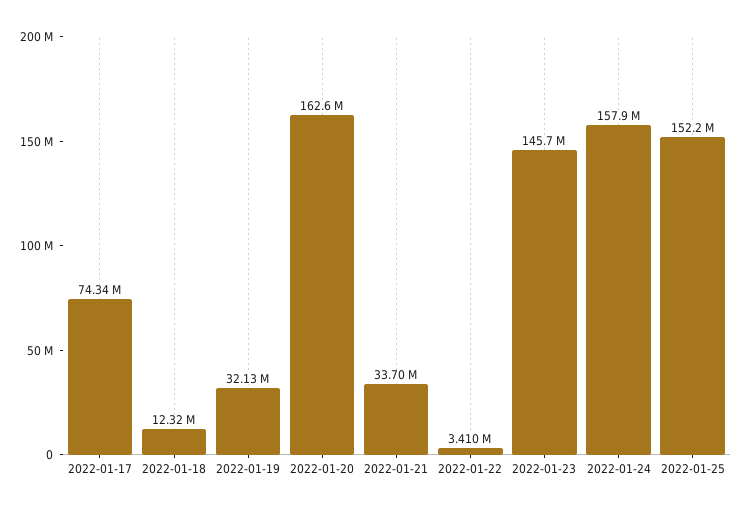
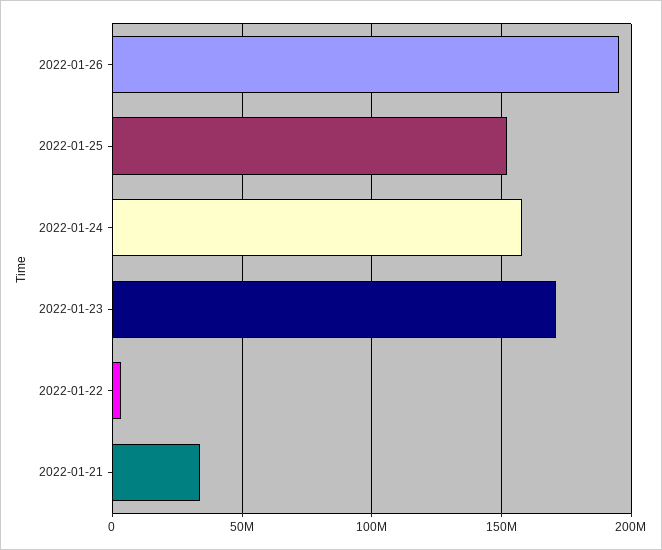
2022-01-17: 74340000 -> none
2022-01-18: 12320000 -> none
2022-01-19: 32130000 -> none
2022-01-20: 162600000 -> none
2022-01-23: 145700000 -> 170000000
2022-01-26: none -> 195000000

